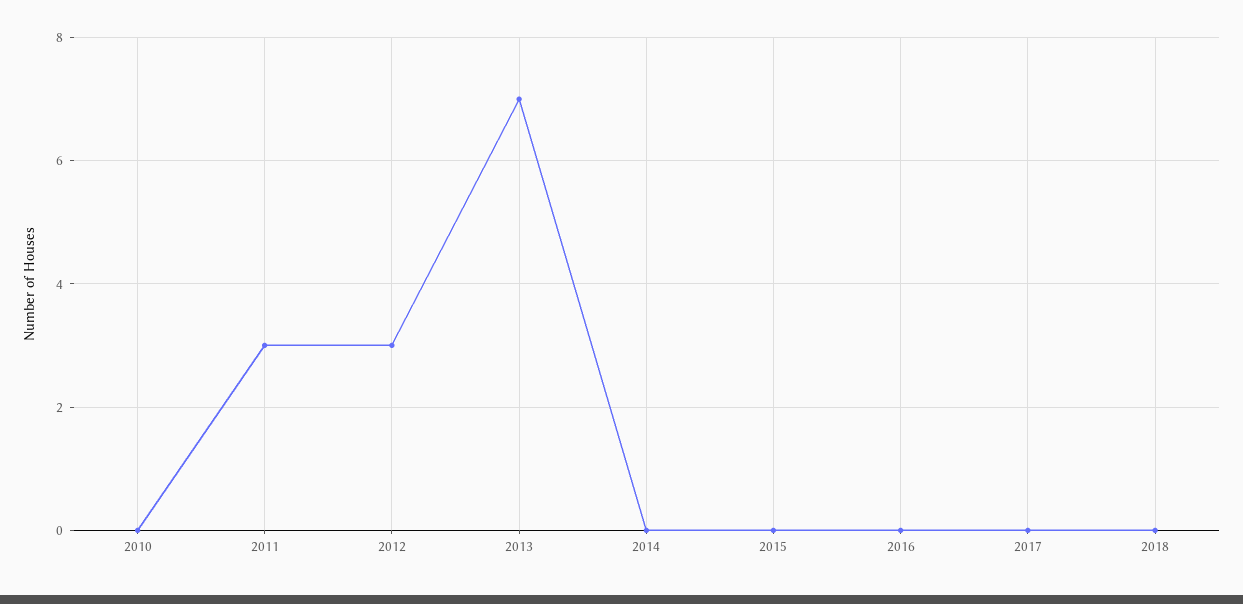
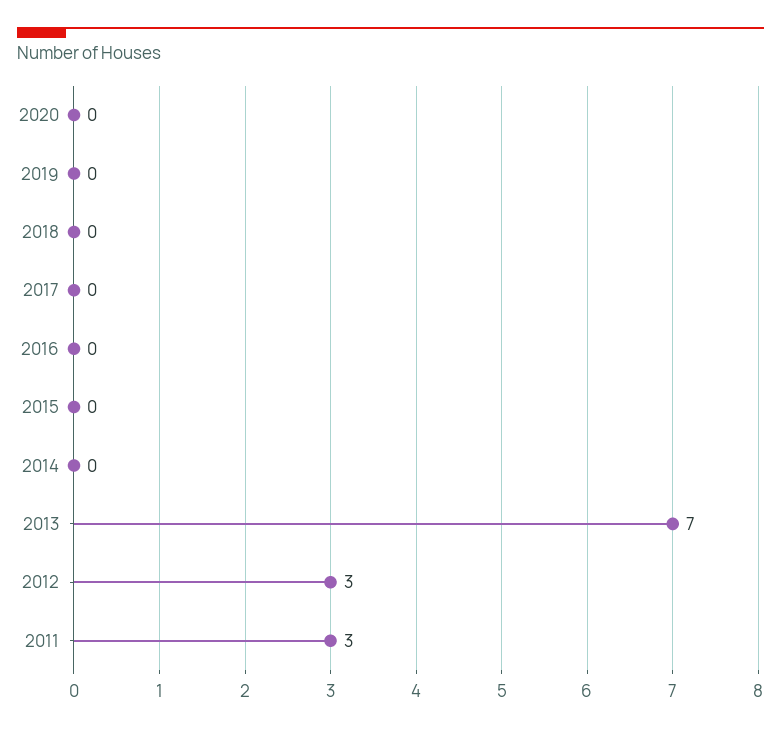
2010: 0 -> none
2020: none -> 0
2019: none -> 0

